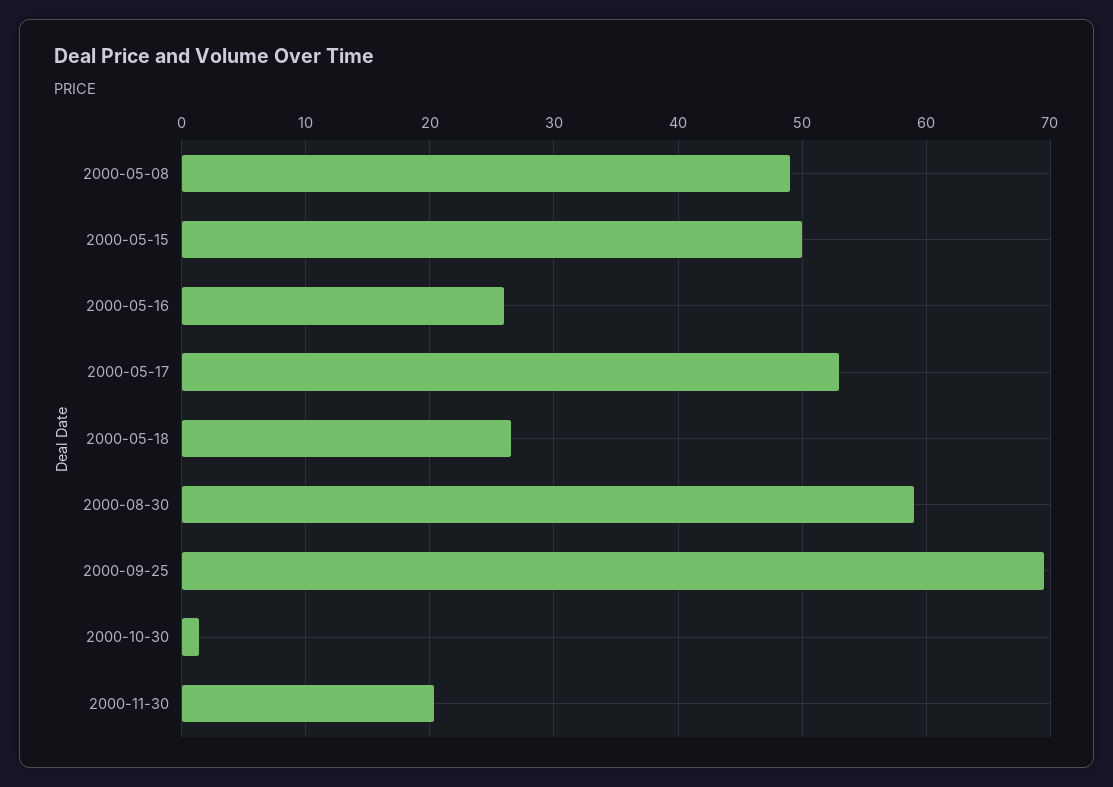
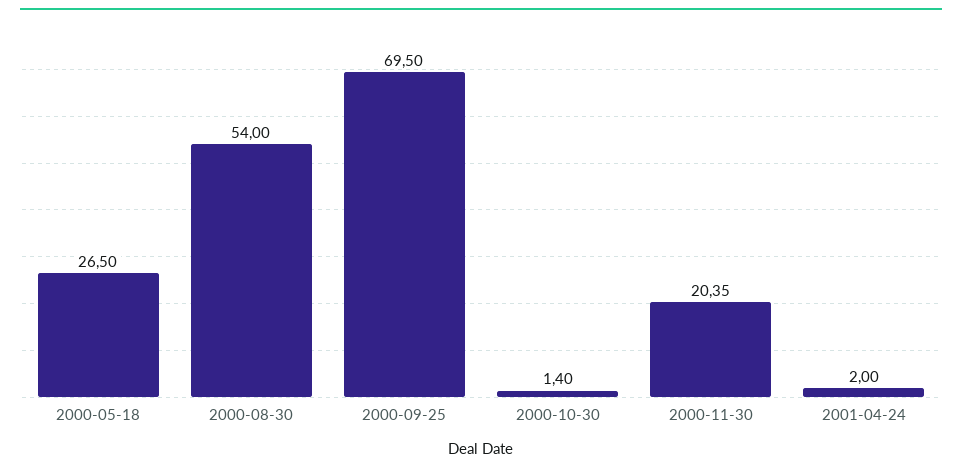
2000-05-08: 49 -> none
2000-05-15: 50 -> none
2000-05-16: 26 -> none
2000-05-17: 53 -> none
2000-08-30: 59 -> 54
2001-04-24: none -> 2

